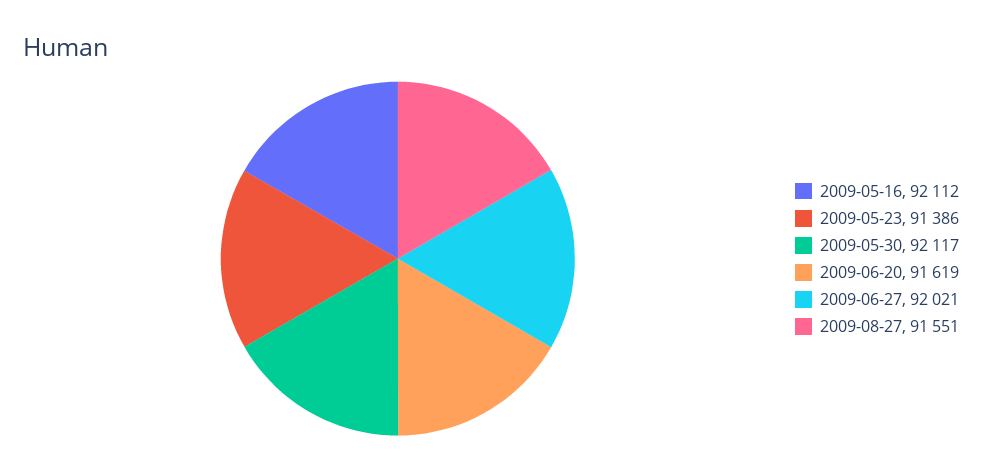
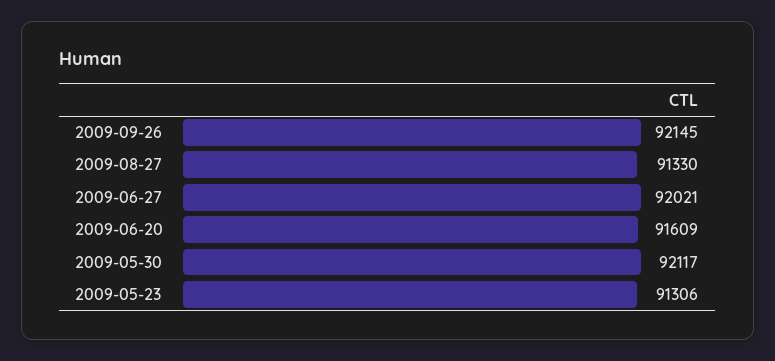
2009-05-16: 92112 -> none
2009-05-23: 91386 -> 91306
2009-06-20: 91619 -> 91609
2009-08-27: 91551 -> 91330
2009-09-26: none -> 92145

